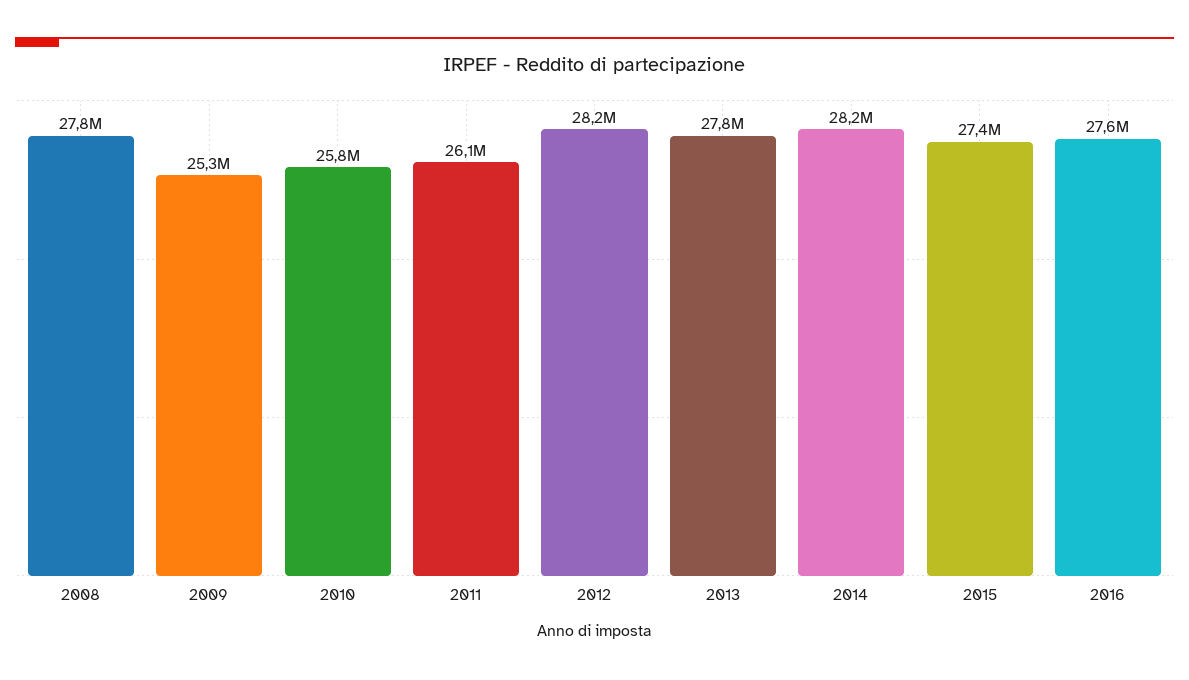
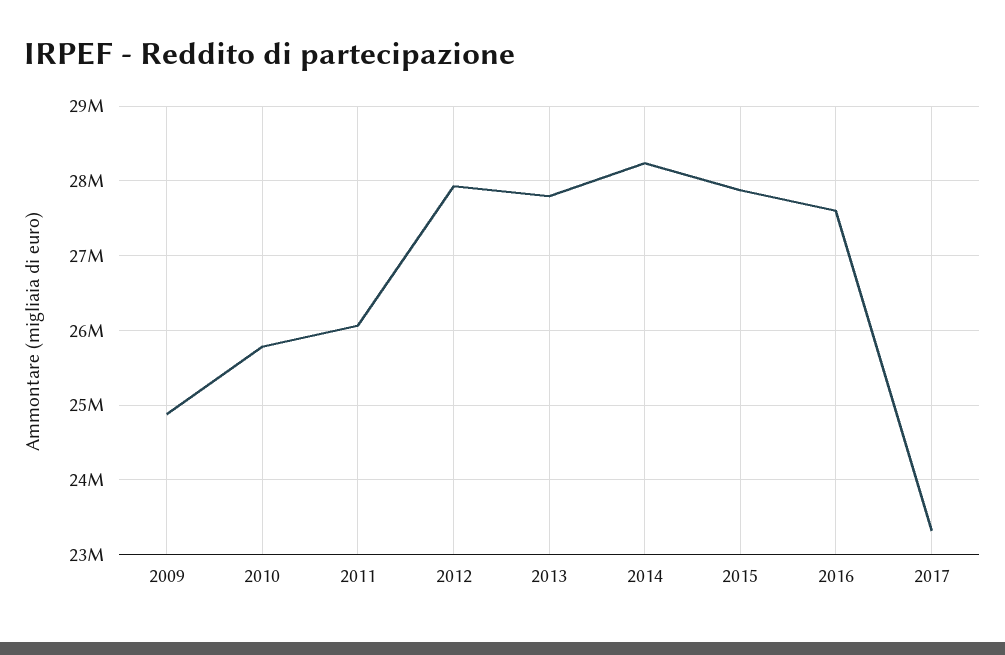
2008: 27800000 -> none
2009: 25300000 -> 24900000
2012: 28200000 -> 27900000
2015: 27400000 -> 27900000
2017: none -> 23300000

